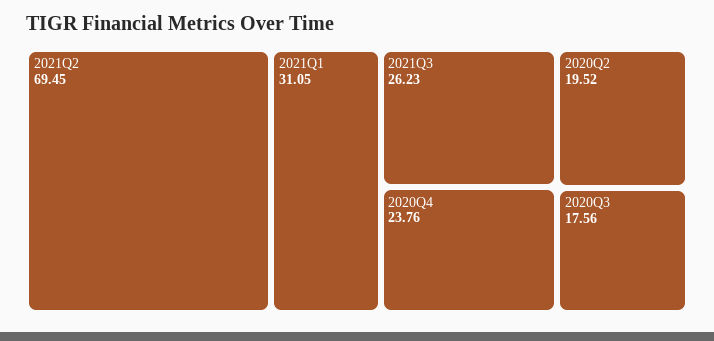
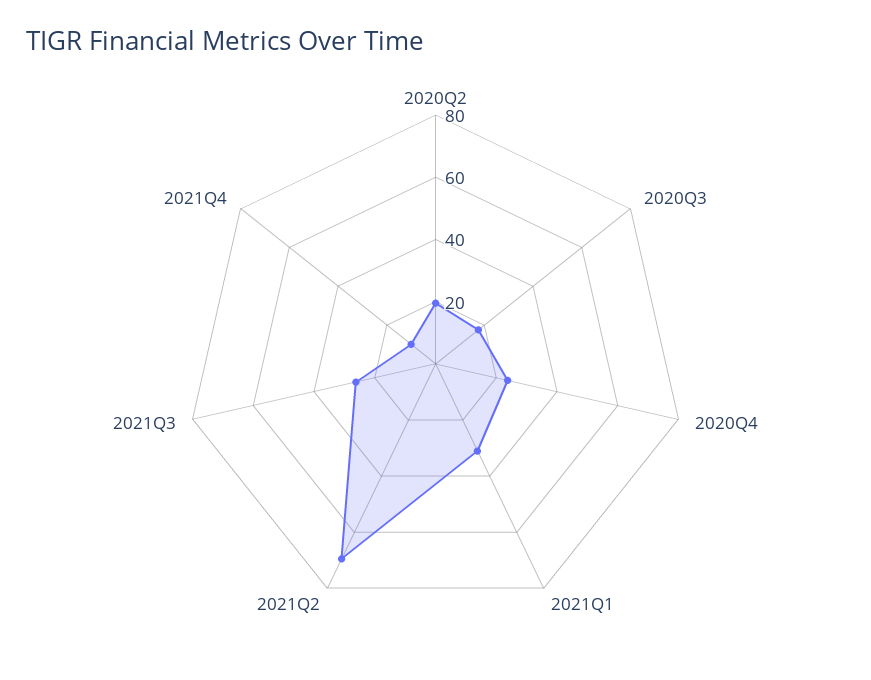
2021Q4: none -> 10

